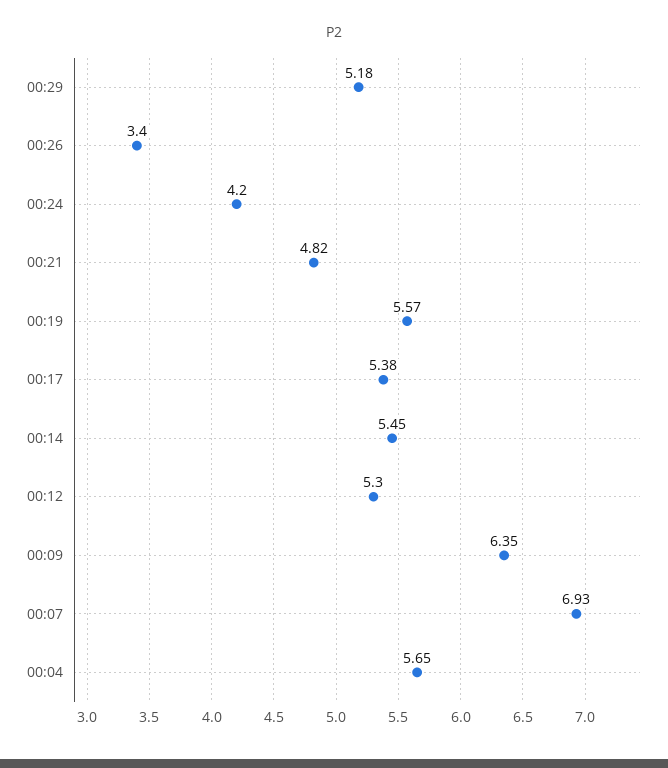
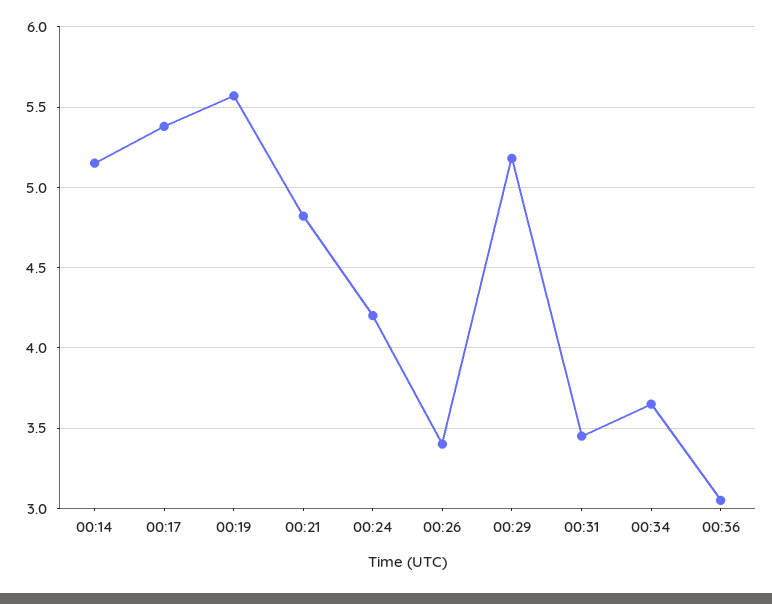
00:14: 5.45 -> 5.15
00:12: 5.3 -> none
00:09: 6.35 -> none
00:07: 6.93 -> none
00:04: 5.65 -> none
00:31: none -> 3.45
00:34: none -> 3.65
00:36: none -> 3.05

